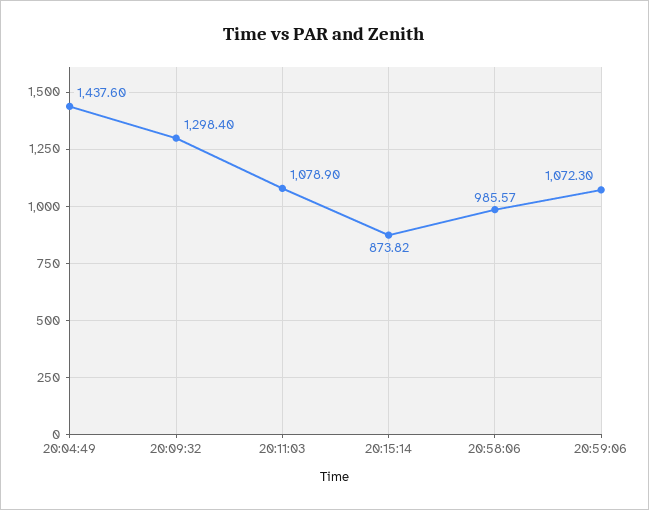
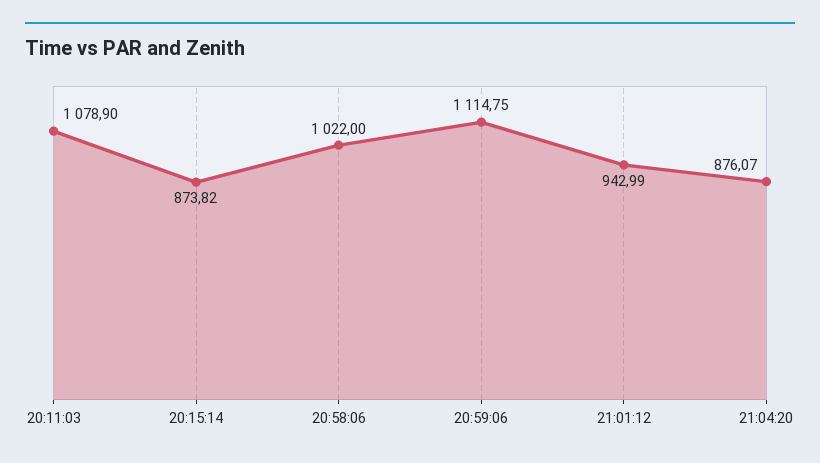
20:04:49: 1437.6 -> none
20:09:32: 1298.4 -> none
20:58:06: 985.57 -> 1022
20:59:06: 1072.3 -> 1114.75
21:01:12: none -> 942.99
21:04:20: none -> 876.07

